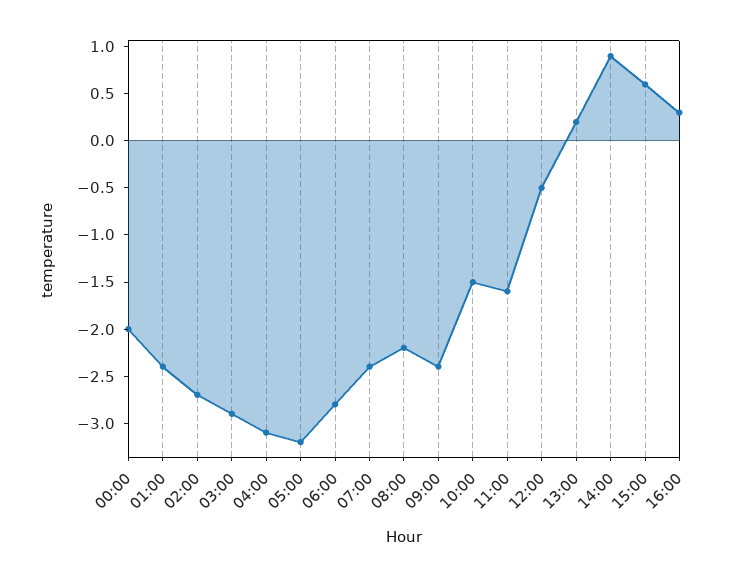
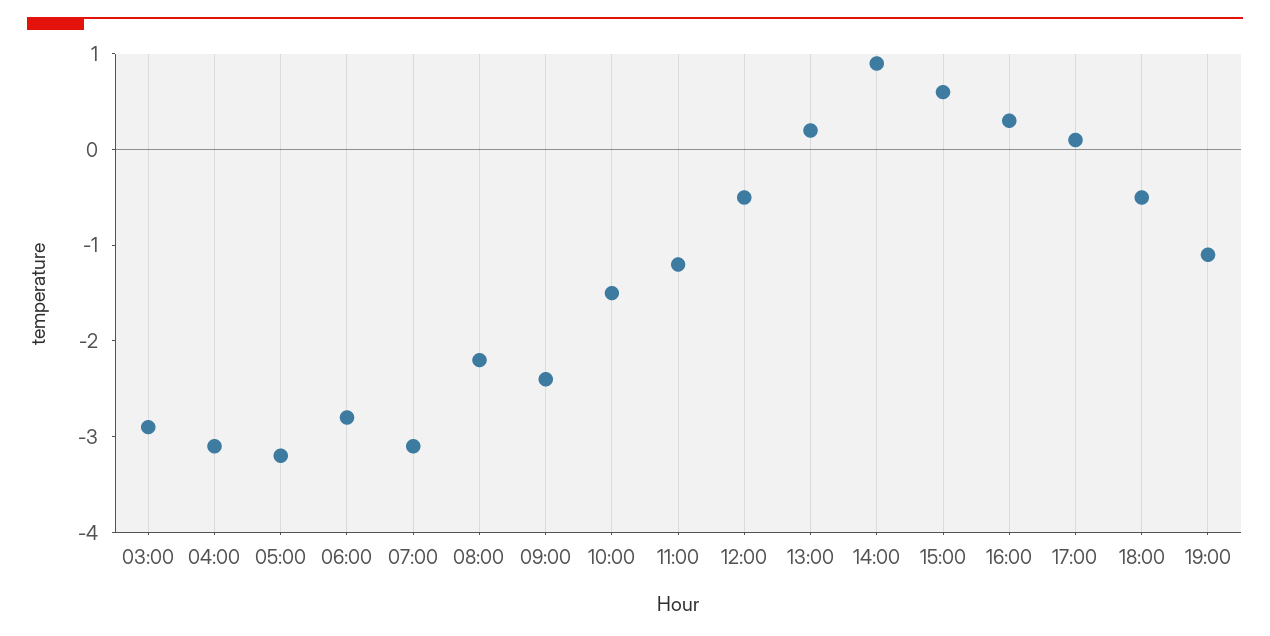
00:00: -2 -> none
01:00: -2.4 -> none
02:00: -2.7 -> none
07:00: -2.4 -> -3.1
11:00: -1.6 -> -1.2
17:00: none -> 0.1
18:00: none -> -0.5
19:00: none -> -1.1

